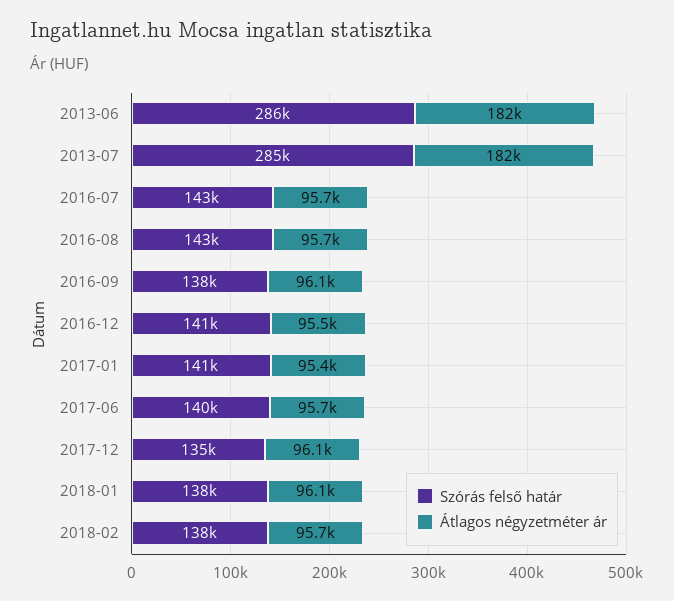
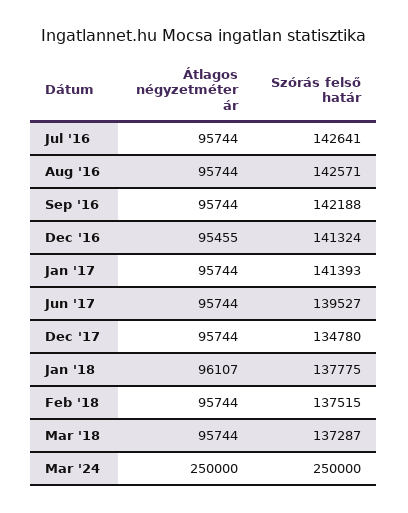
Szórás felső határ, 2013-06: 286000 -> none
Átlagos négyzetméter ár, 2013-06: 182000 -> none
Szórás felső határ, 2013-07: 285000 -> none
Átlagos négyzetméter ár, 2013-07: 182000 -> none
Szórás felső határ, 2016-09: 138000 -> 142188
Átlagos négyzetméter ár, 2016-09: 96100 -> 95744
Átlagos négyzetméter ár, 2017-01: 95400 -> 95744
Átlagos négyzetméter ár, 2017-12: 96100 -> 95744
Átlagos négyzetméter ár, Mar '18: none -> 95744
Szórás felső határ, Mar '18: none -> 137287
Átlagos négyzetméter ár, Mar '24: none -> 250000
Szórás felső határ, Mar '24: none -> 250000

